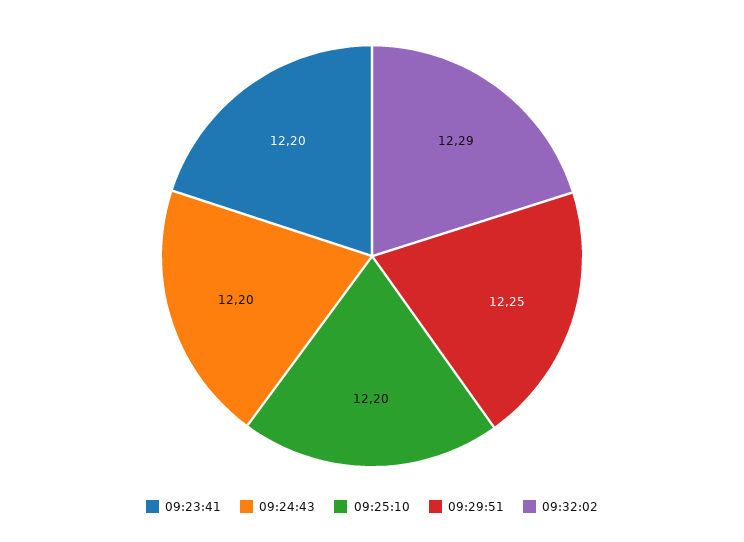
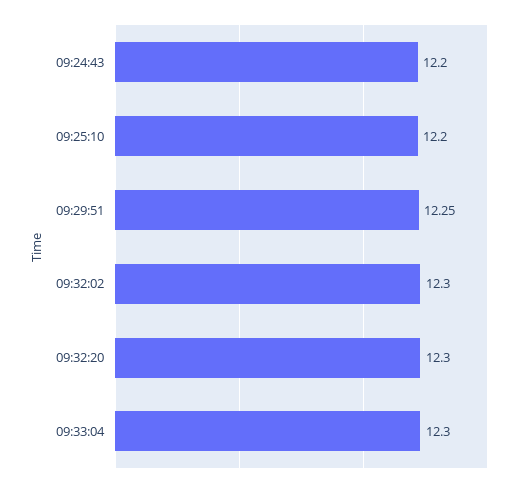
09:23:41: 12.2 -> none
09:32:02: 12.29 -> 12.3
09:32:20: none -> 12.3
09:33:04: none -> 12.3

